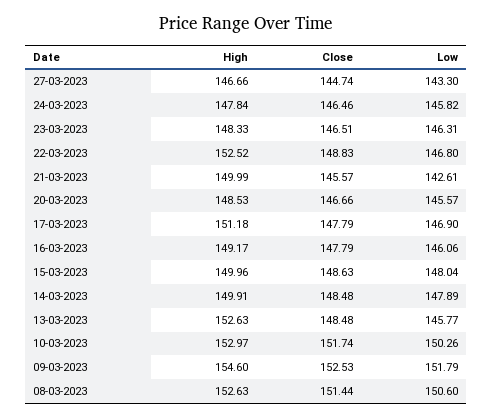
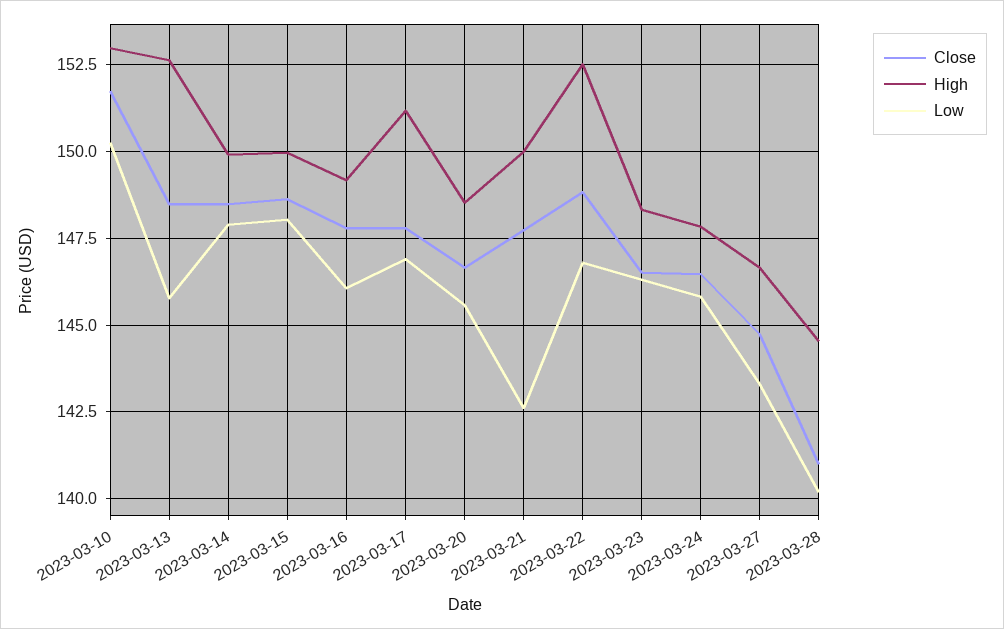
Close, 21-03-2023: 145.57 -> 147.75
High, 09-03-2023: 154.6 -> none
Close, 09-03-2023: 152.53 -> none
Low, 09-03-2023: 151.79 -> none
High, 08-03-2023: 152.63 -> none
Close, 08-03-2023: 151.44 -> none
Low, 08-03-2023: 150.6 -> none
Close, 2023-03-28: none -> 141
High, 2023-03-28: none -> 144.5
Low, 2023-03-28: none -> 140.25

